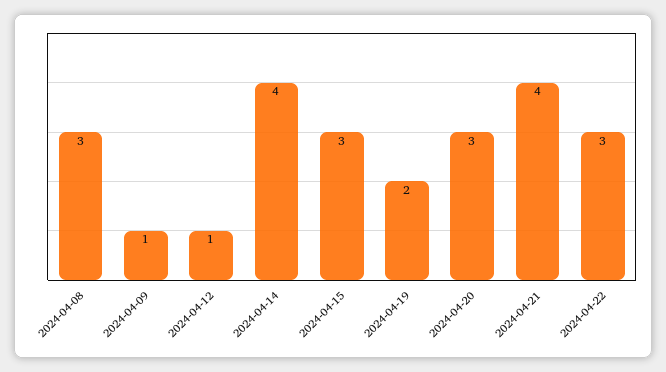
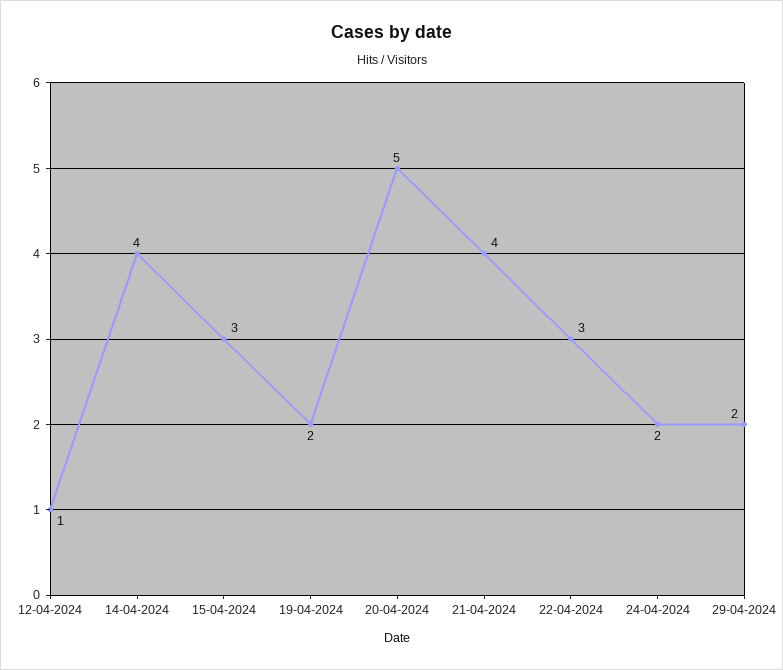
2024-04-08: 3 -> none
2024-04-09: 1 -> none
2024-04-20: 3 -> 5
24-04-2024: none -> 2
29-04-2024: none -> 2

